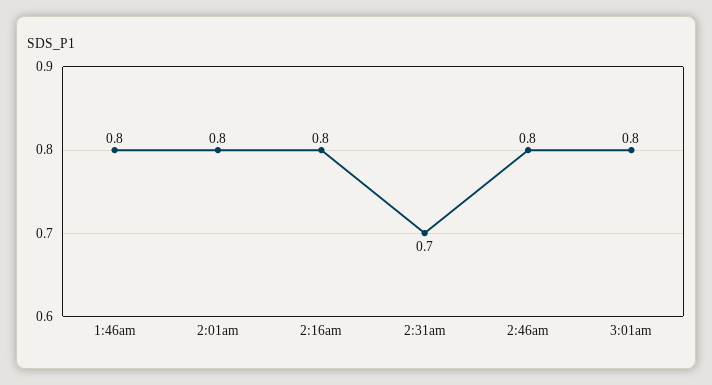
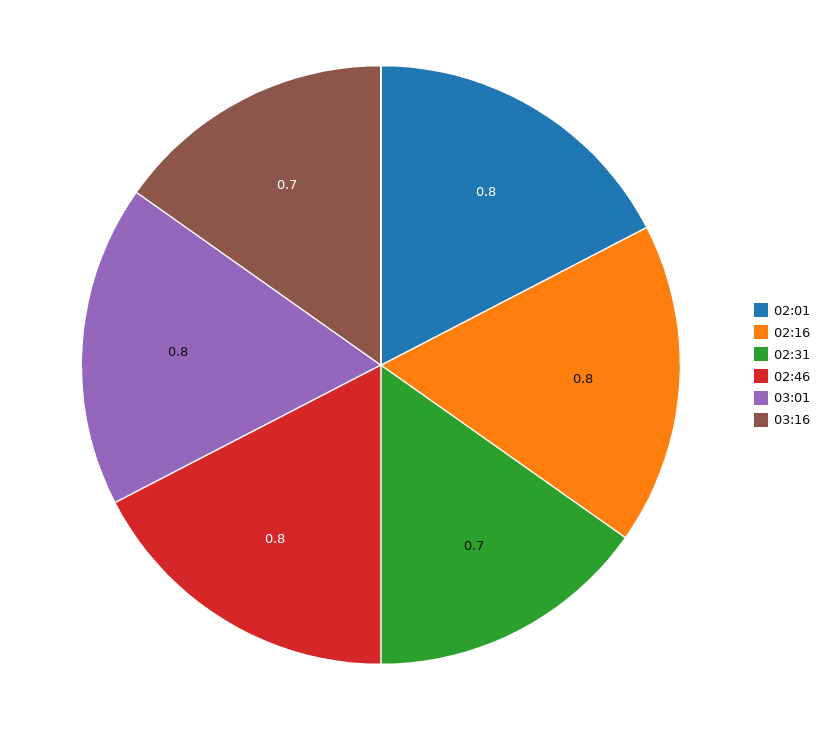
1:46am: 0.8 -> none
03:16: none -> 0.7

